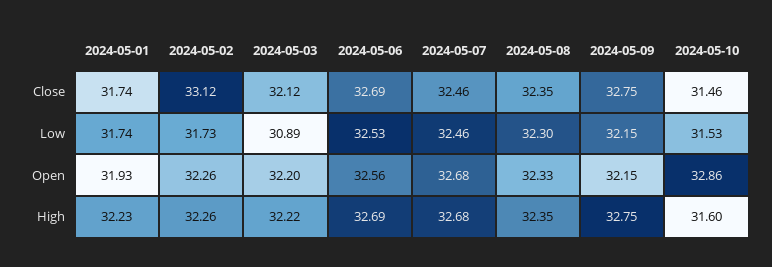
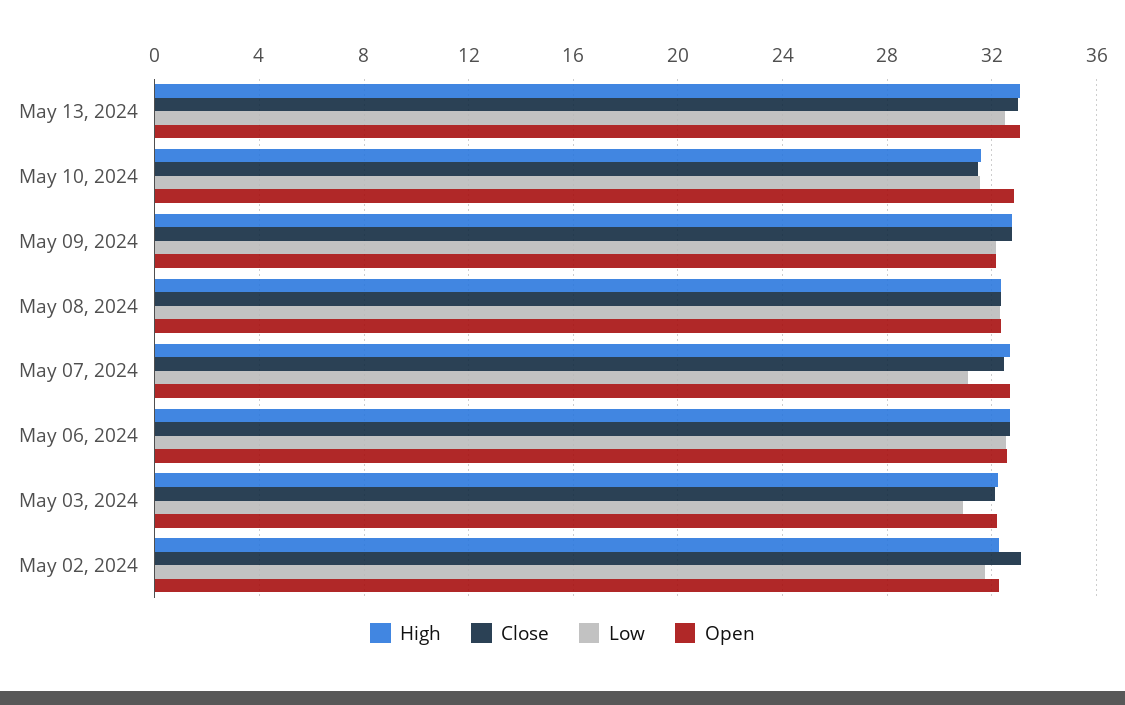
Close, 2024-05-01: 31.74 -> none
Low, 2024-05-01: 31.74 -> none
Low, 2024-05-07: 32.46 -> 31
Open, 2024-05-01: 31.93 -> none
High, 2024-05-01: 32.23 -> none
High, May 13, 2024: none -> 33
Close, May 13, 2024: none -> 33
Low, May 13, 2024: none -> 32.5
Open, May 13, 2024: none -> 33

